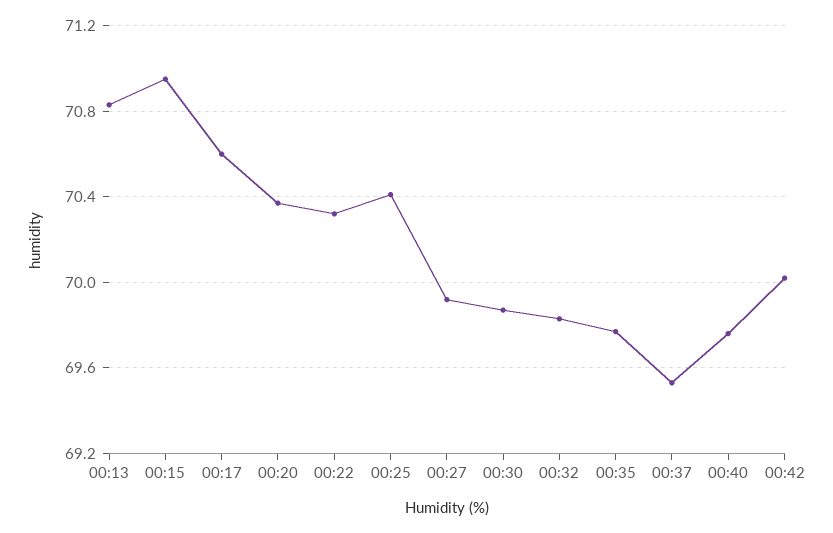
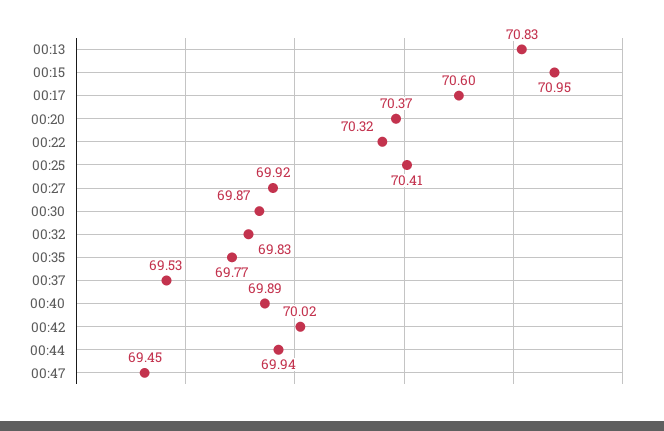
00:40: 69.75 -> 69.89
00:44: none -> 69.94
00:47: none -> 69.45

